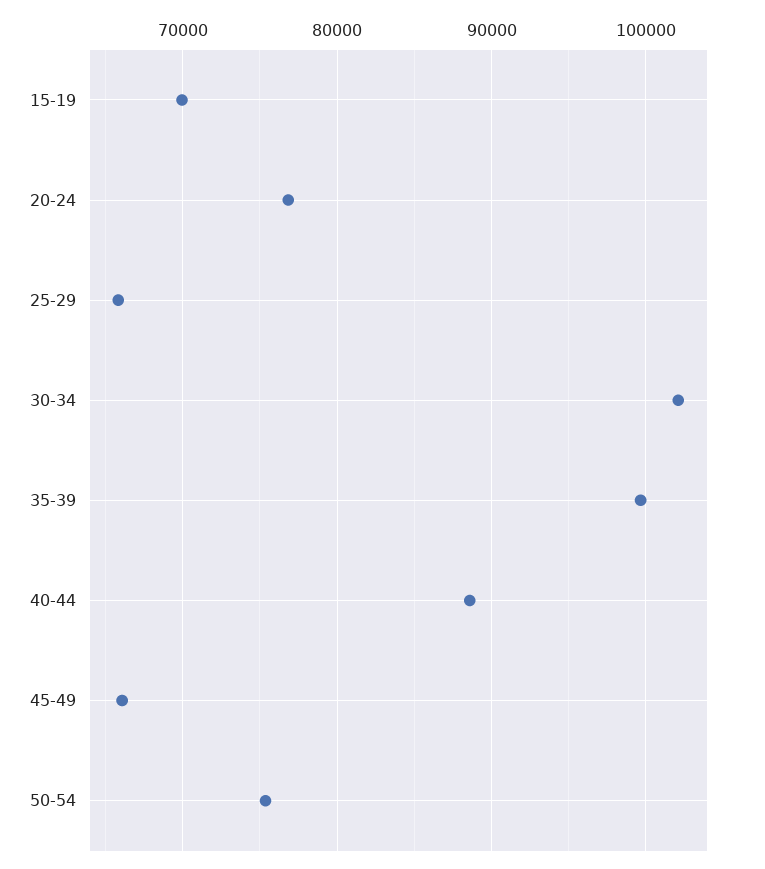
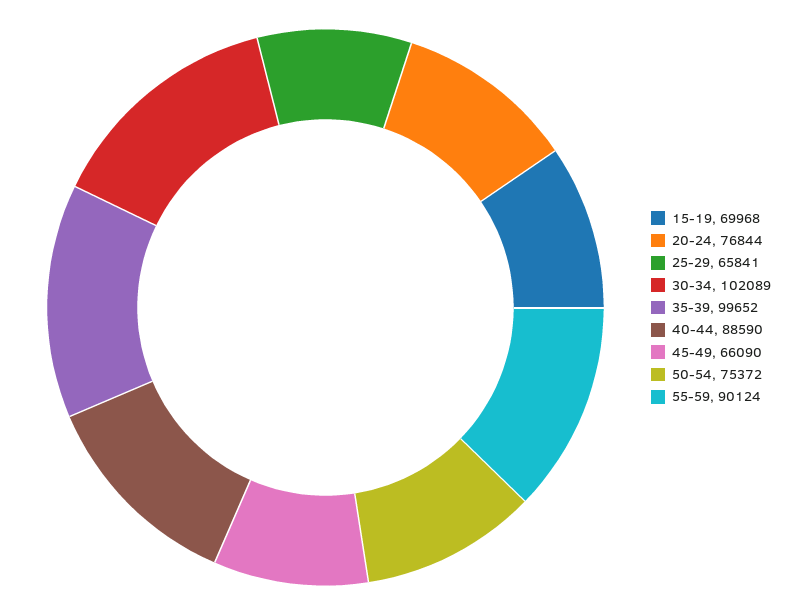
55-59: none -> 90124

